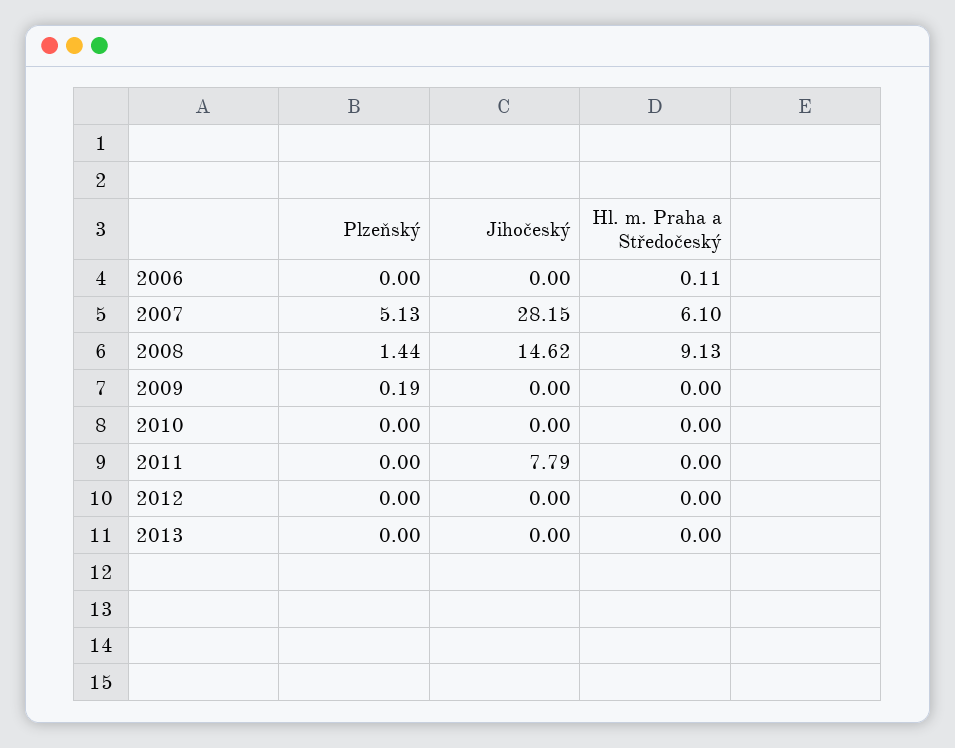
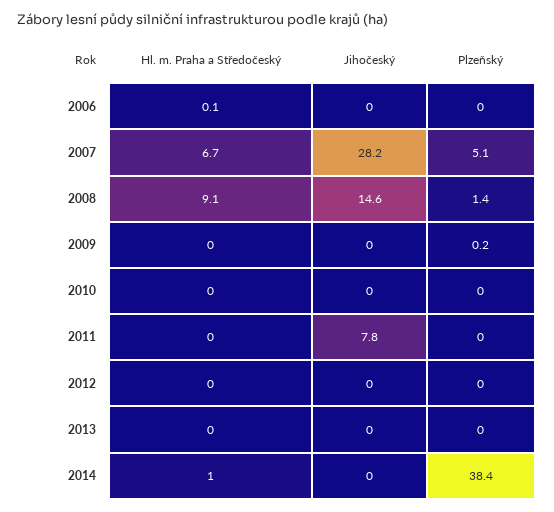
Hl. m. Praha a Středočeský, 2007: 6.1 -> 6.7
Hl. m. Praha a Středočeský, 2014: none -> 1
Jihočeský, 2014: none -> 0
Plzeňský, 2014: none -> 38.4

